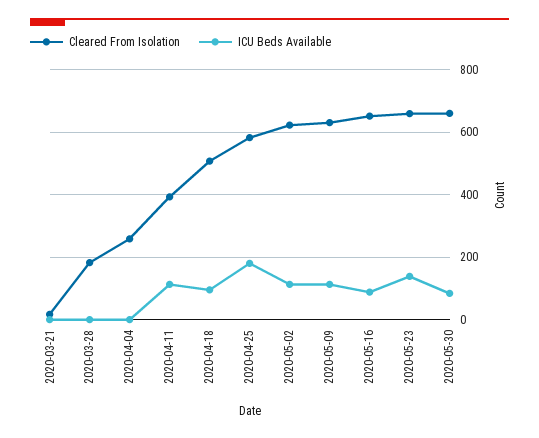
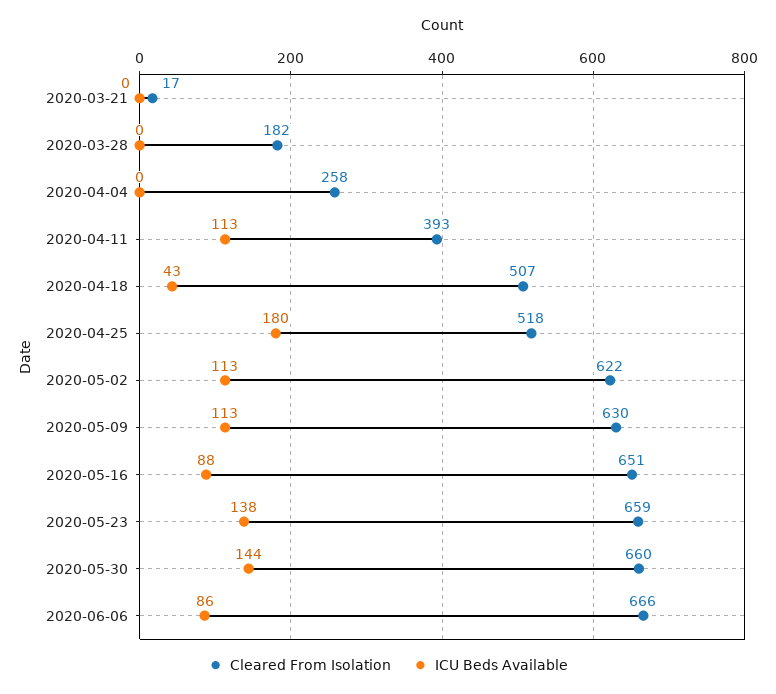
ICU Beds Available, 2020-04-18: 100 -> 43
Cleared From Isolation, 2020-04-25: 580 -> 518
ICU Beds Available, 2020-05-30: 80 -> 144
Cleared From Isolation, 2020-06-06: none -> 666
ICU Beds Available, 2020-06-06: none -> 86

